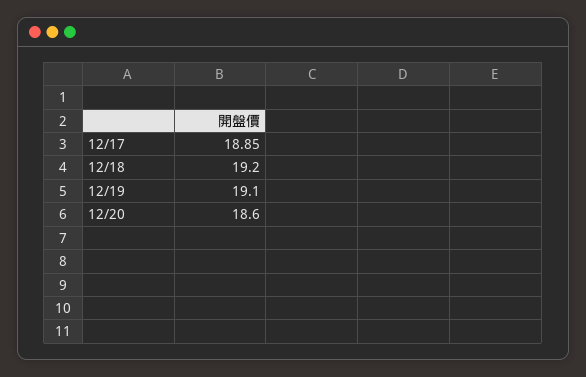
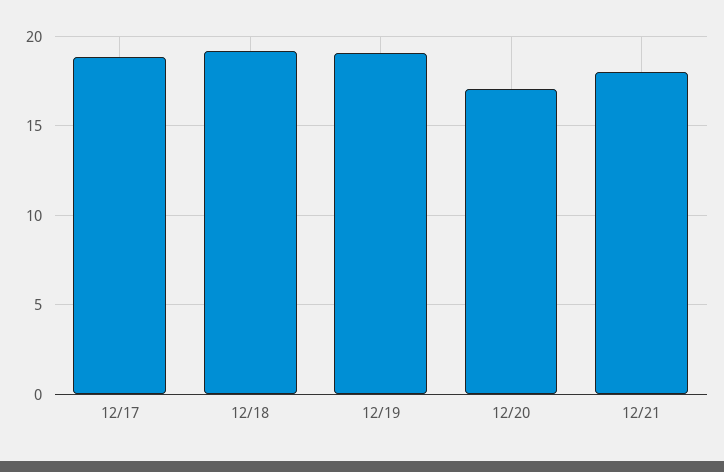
12/20: 18.6 -> 17
12/21: none -> 18

